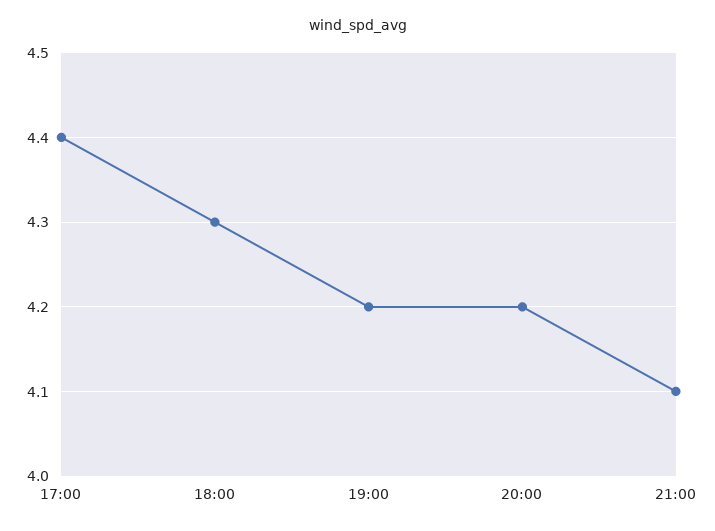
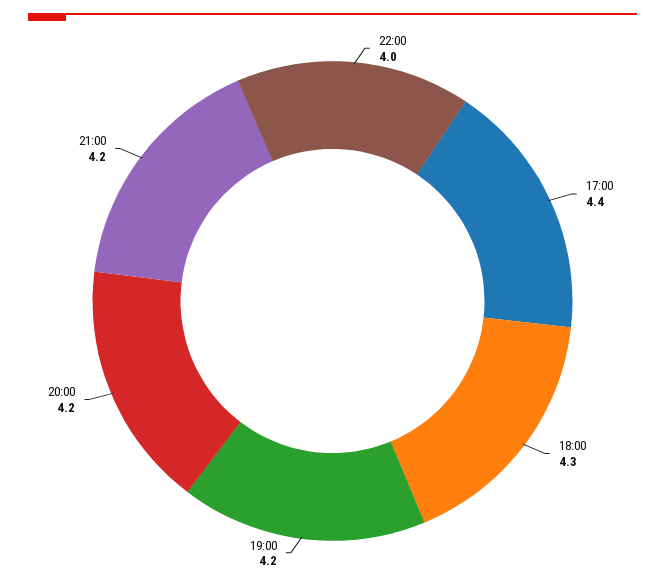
21:00: 4.1 -> 4.2
22:00: none -> 4

